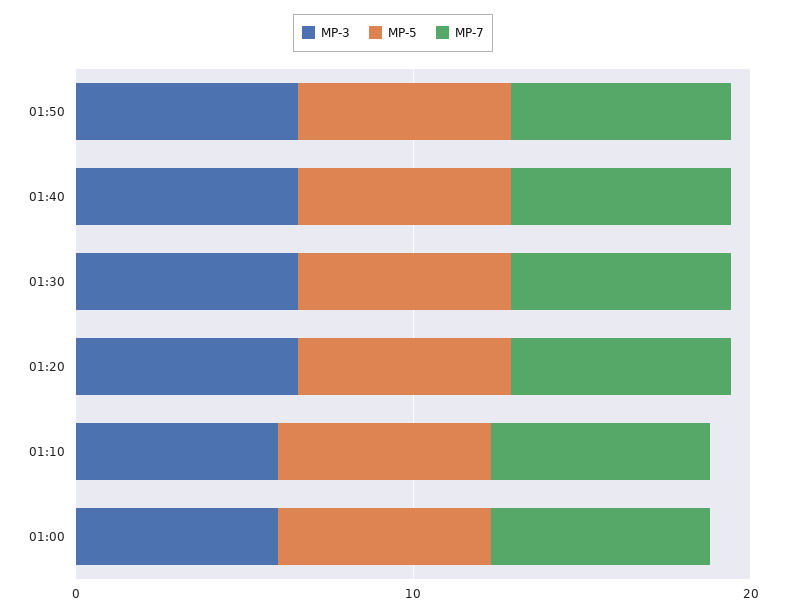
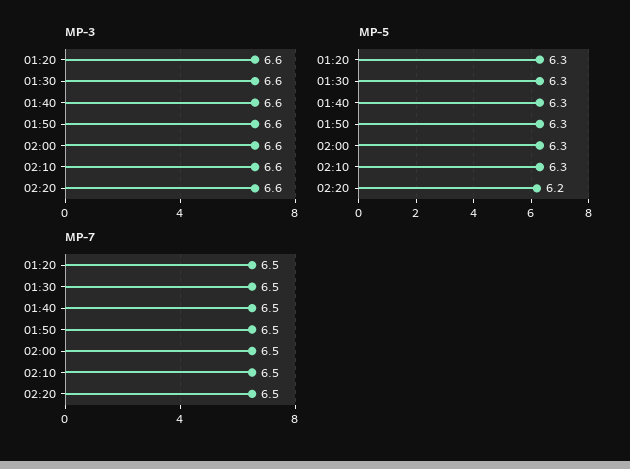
MP-3, 01:10: 6 -> none
MP-5, 01:10: 6 -> none
MP-7, 01:10: 6 -> none
MP-3, 01:00: 6 -> none
MP-5, 01:00: 6 -> none
MP-7, 01:00: 6 -> none
MP-3, 02:00: none -> 6.6
MP-3, 02:10: none -> 6.6
MP-3, 02:20: none -> 6.6
MP-5, 02:00: none -> 6.3
MP-5, 02:10: none -> 6.3
MP-5, 02:20: none -> 6.2
MP-7, 02:00: none -> 6.5
MP-7, 02:10: none -> 6.5
MP-7, 02:20: none -> 6.5

